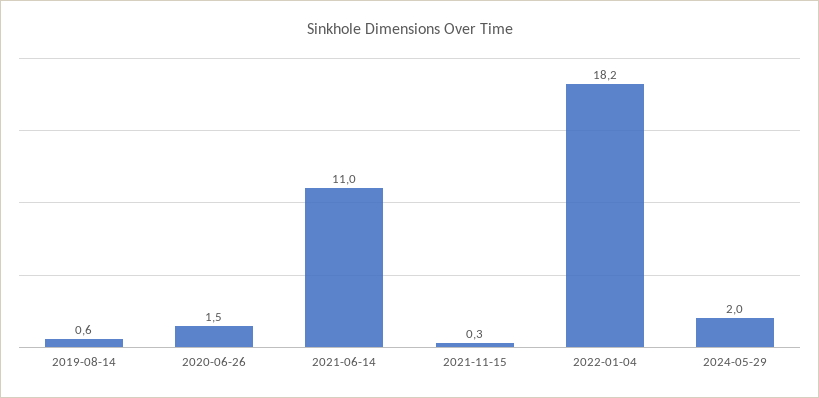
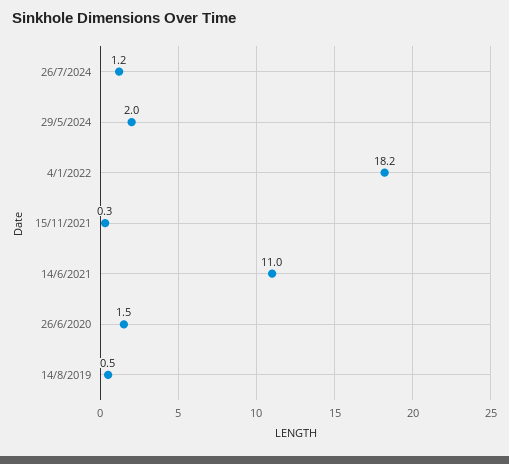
2019-08-14: 0.6 -> 0.5
26/7/2024: none -> 1.2

